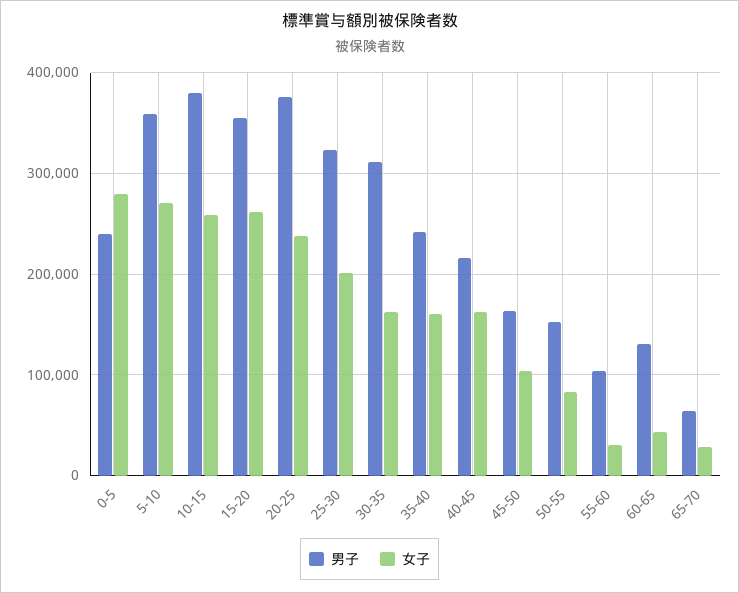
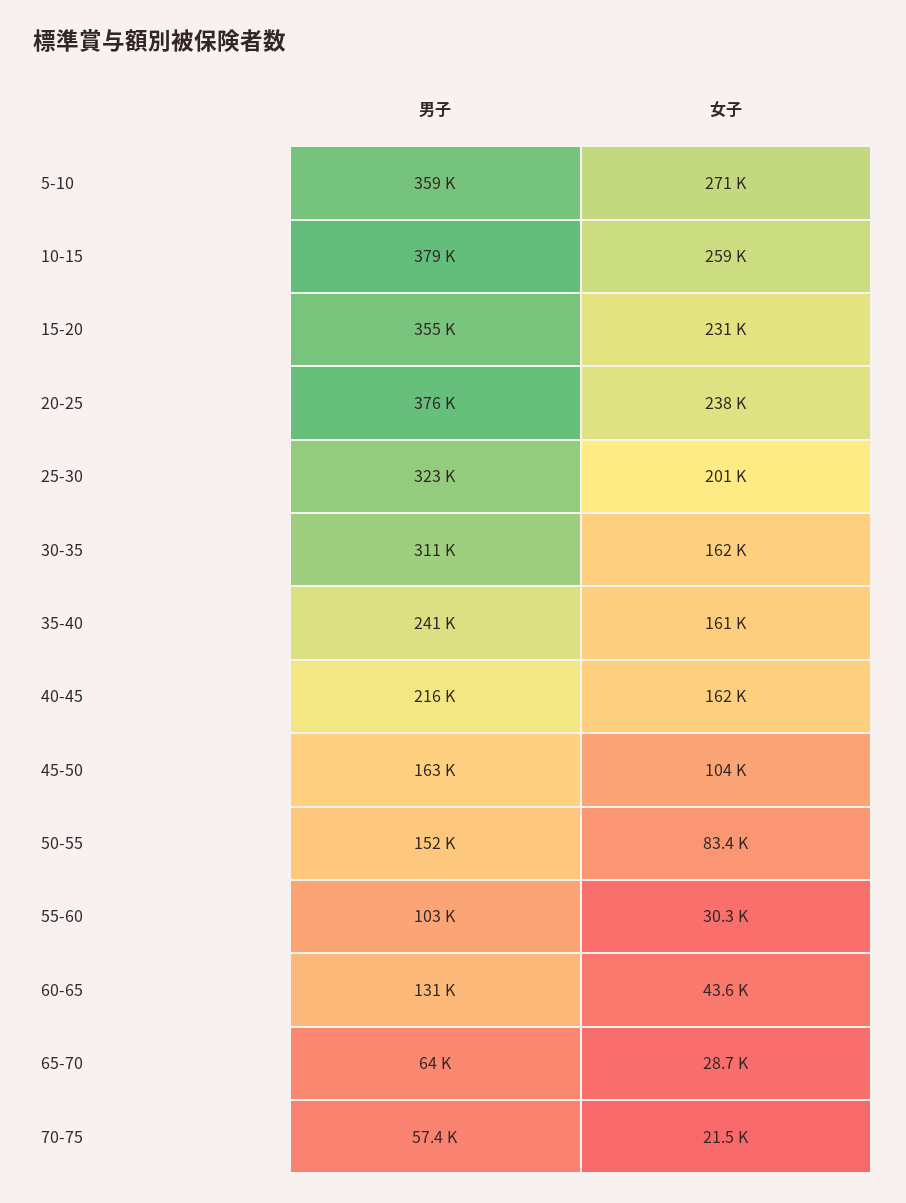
男子, 0-5: 240000 -> none
女子, 0-5: 280000 -> none
女子, 15-20: 260000 -> 231000
男子, 70-75: none -> 57400
女子, 70-75: none -> 21500

